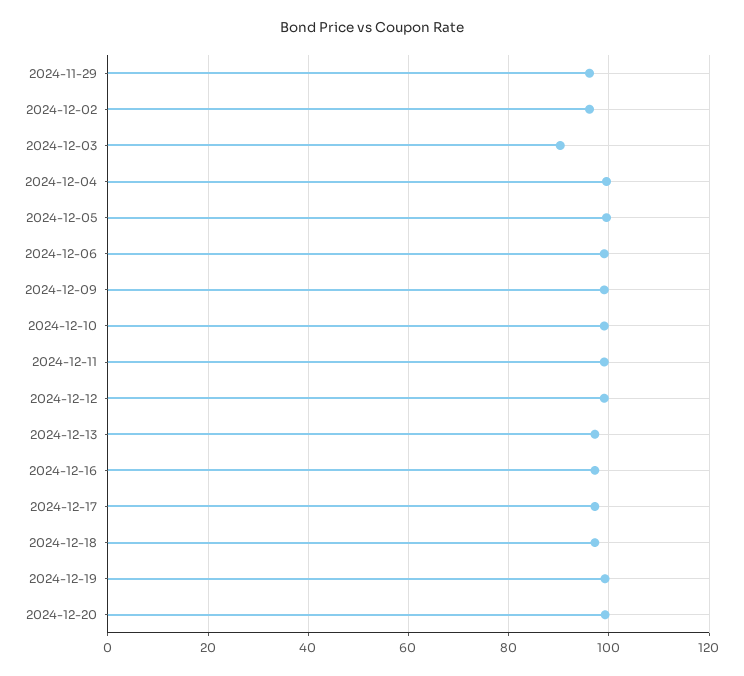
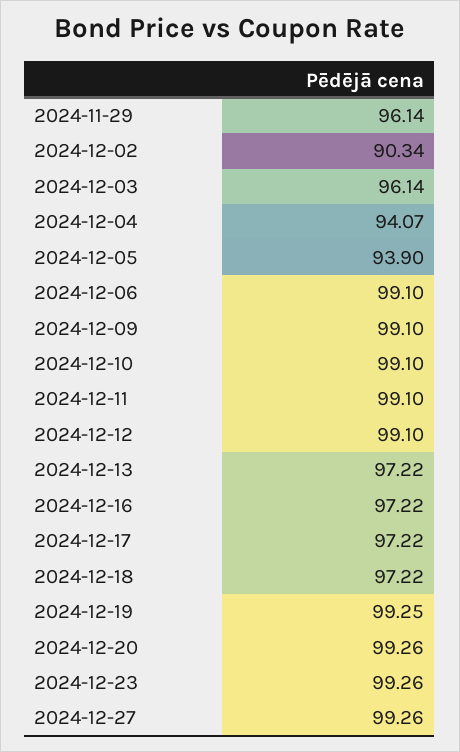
2024-12-02: 96 -> 90.34
2024-12-03: 90 -> 96.14
2024-12-04: 100 -> 94.07
2024-12-05: 100 -> 93.9
2024-12-23: none -> 99.26
2024-12-27: none -> 99.26

